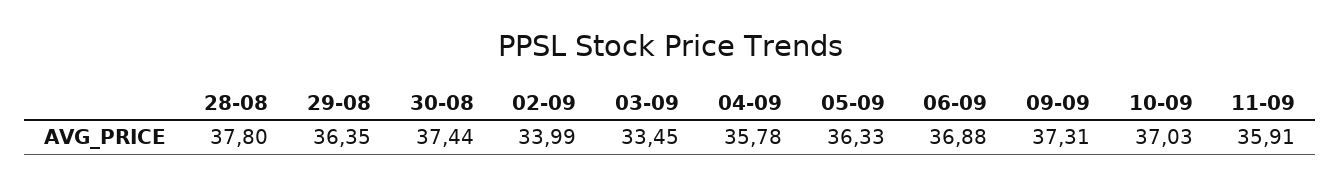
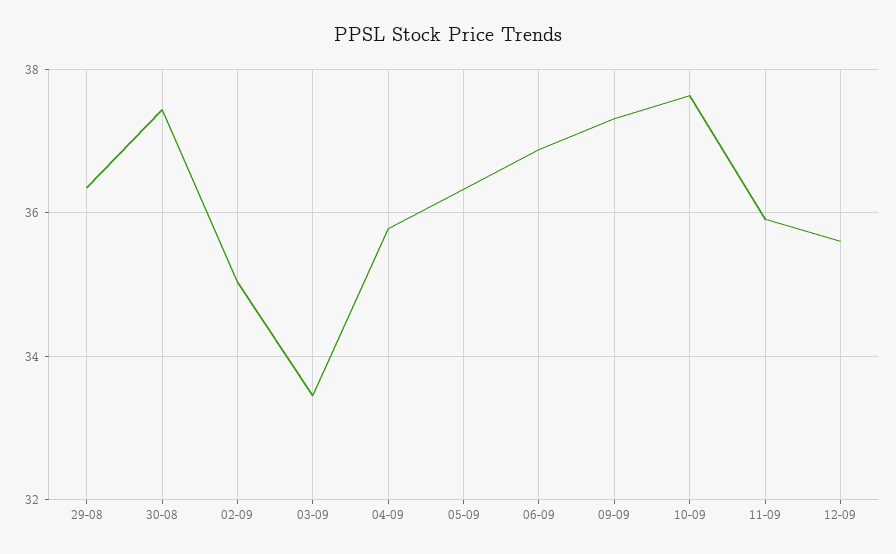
28-08: 37.8 -> none
02-09: 33.99 -> 35
10-09: 37.03 -> 37.6
12-09: none -> 35.6

